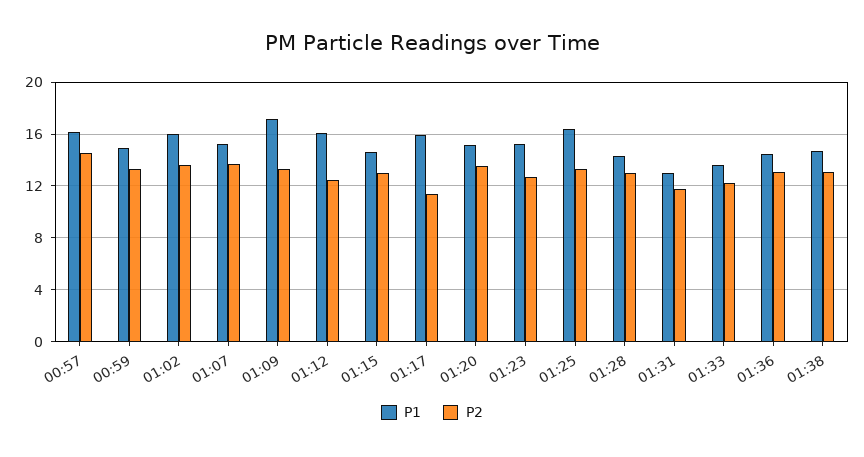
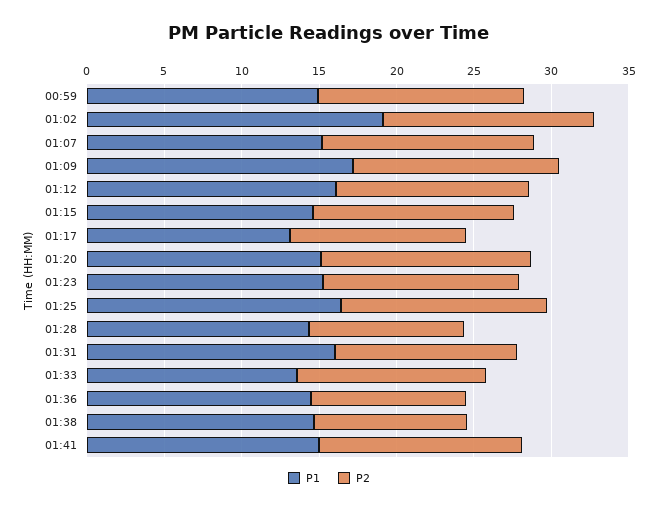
P1, 00:57: 16 -> none
P2, 00:57: 14.5 -> none
P1, 01:02: 16 -> 19
P1, 01:17: 16 -> 13
P2, 01:28: 13 -> 10
P1, 01:31: 13 -> 16
P2, 01:36: 13 -> 10
P2, 01:38: 13 -> 10
P1, 01:41: none -> 15
P2, 01:41: none -> 13

